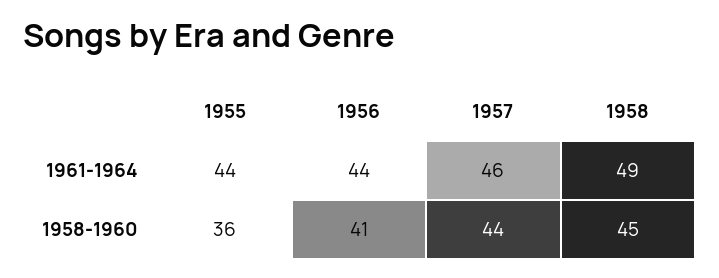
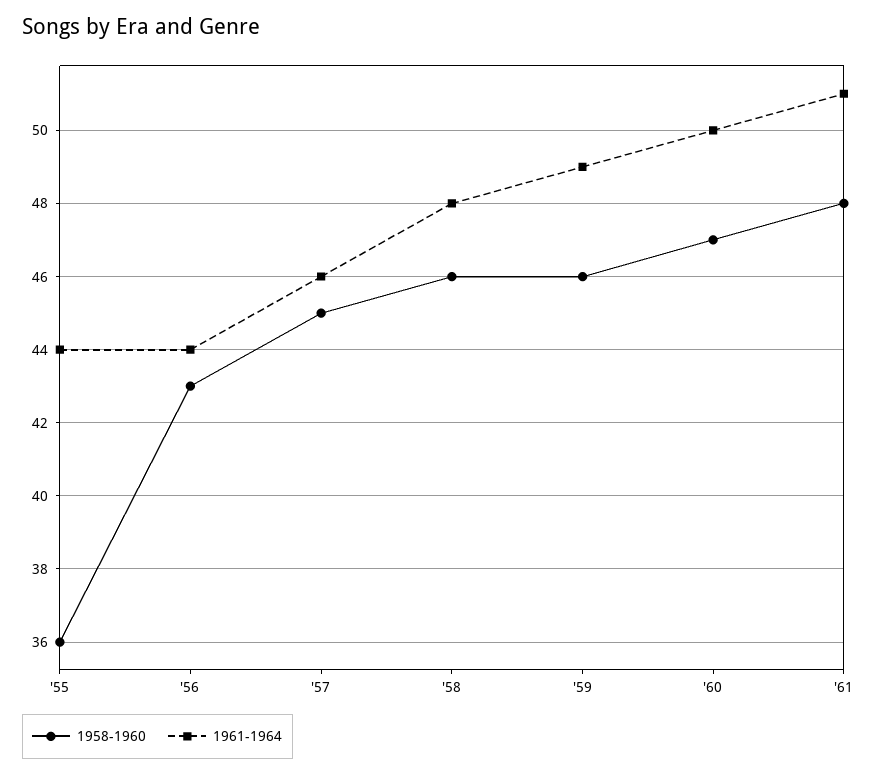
1961-1964, 1958: 49 -> 48
1958-1960, 1956: 41 -> 43
1958-1960, 1957: 44 -> 45
1958-1960, 1958: 45 -> 46
1958-1960, '59: none -> 46
1961-1964, '59: none -> 49
1958-1960, '60: none -> 47
1961-1964, '60: none -> 50
1958-1960, '61: none -> 48
1961-1964, '61: none -> 51

